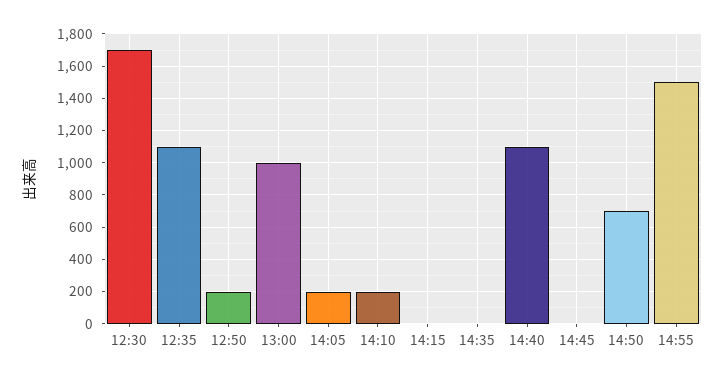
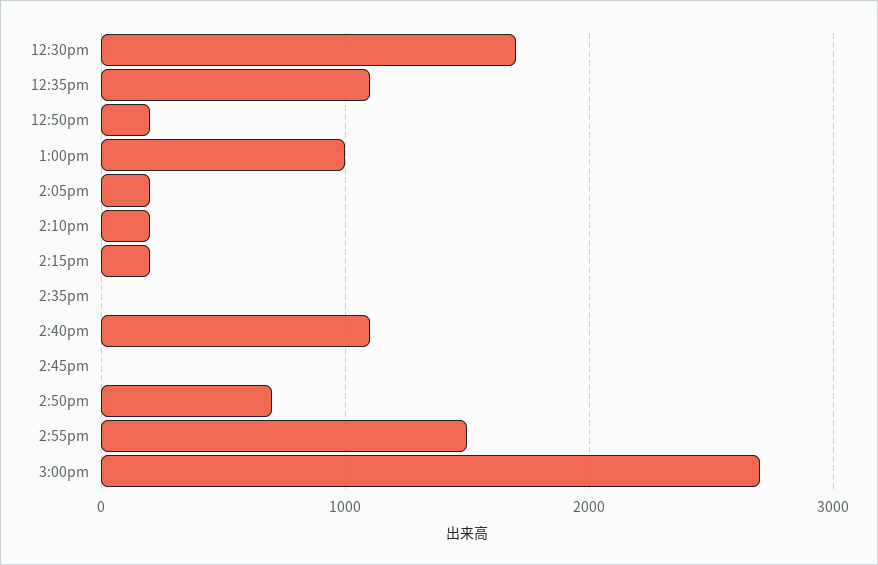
14:15: 0 -> 200
3:00pm: none -> 2700

